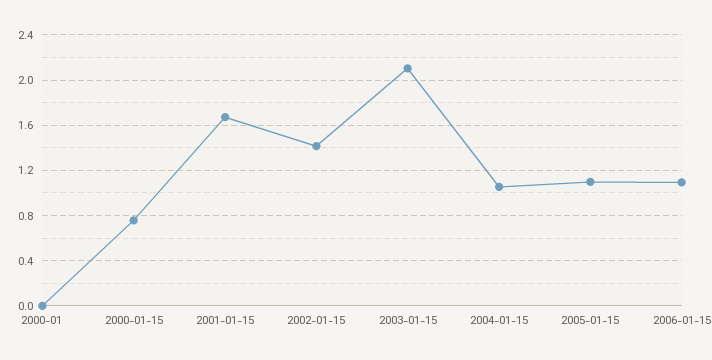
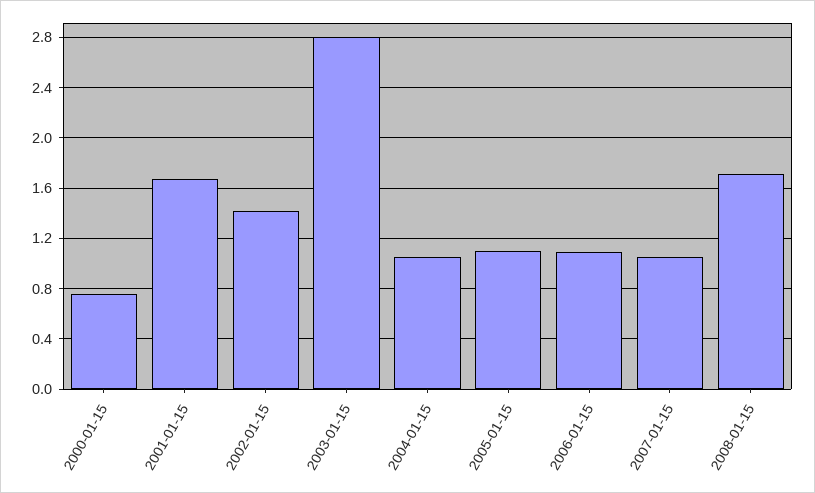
2000-01: 0 -> none
2003-01-15: 2.1 -> 2.8
2007-01-15: none -> 1.05
2008-01-15: none -> 1.7

